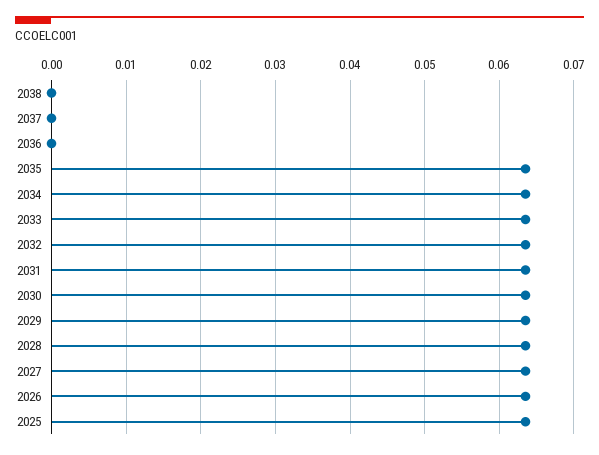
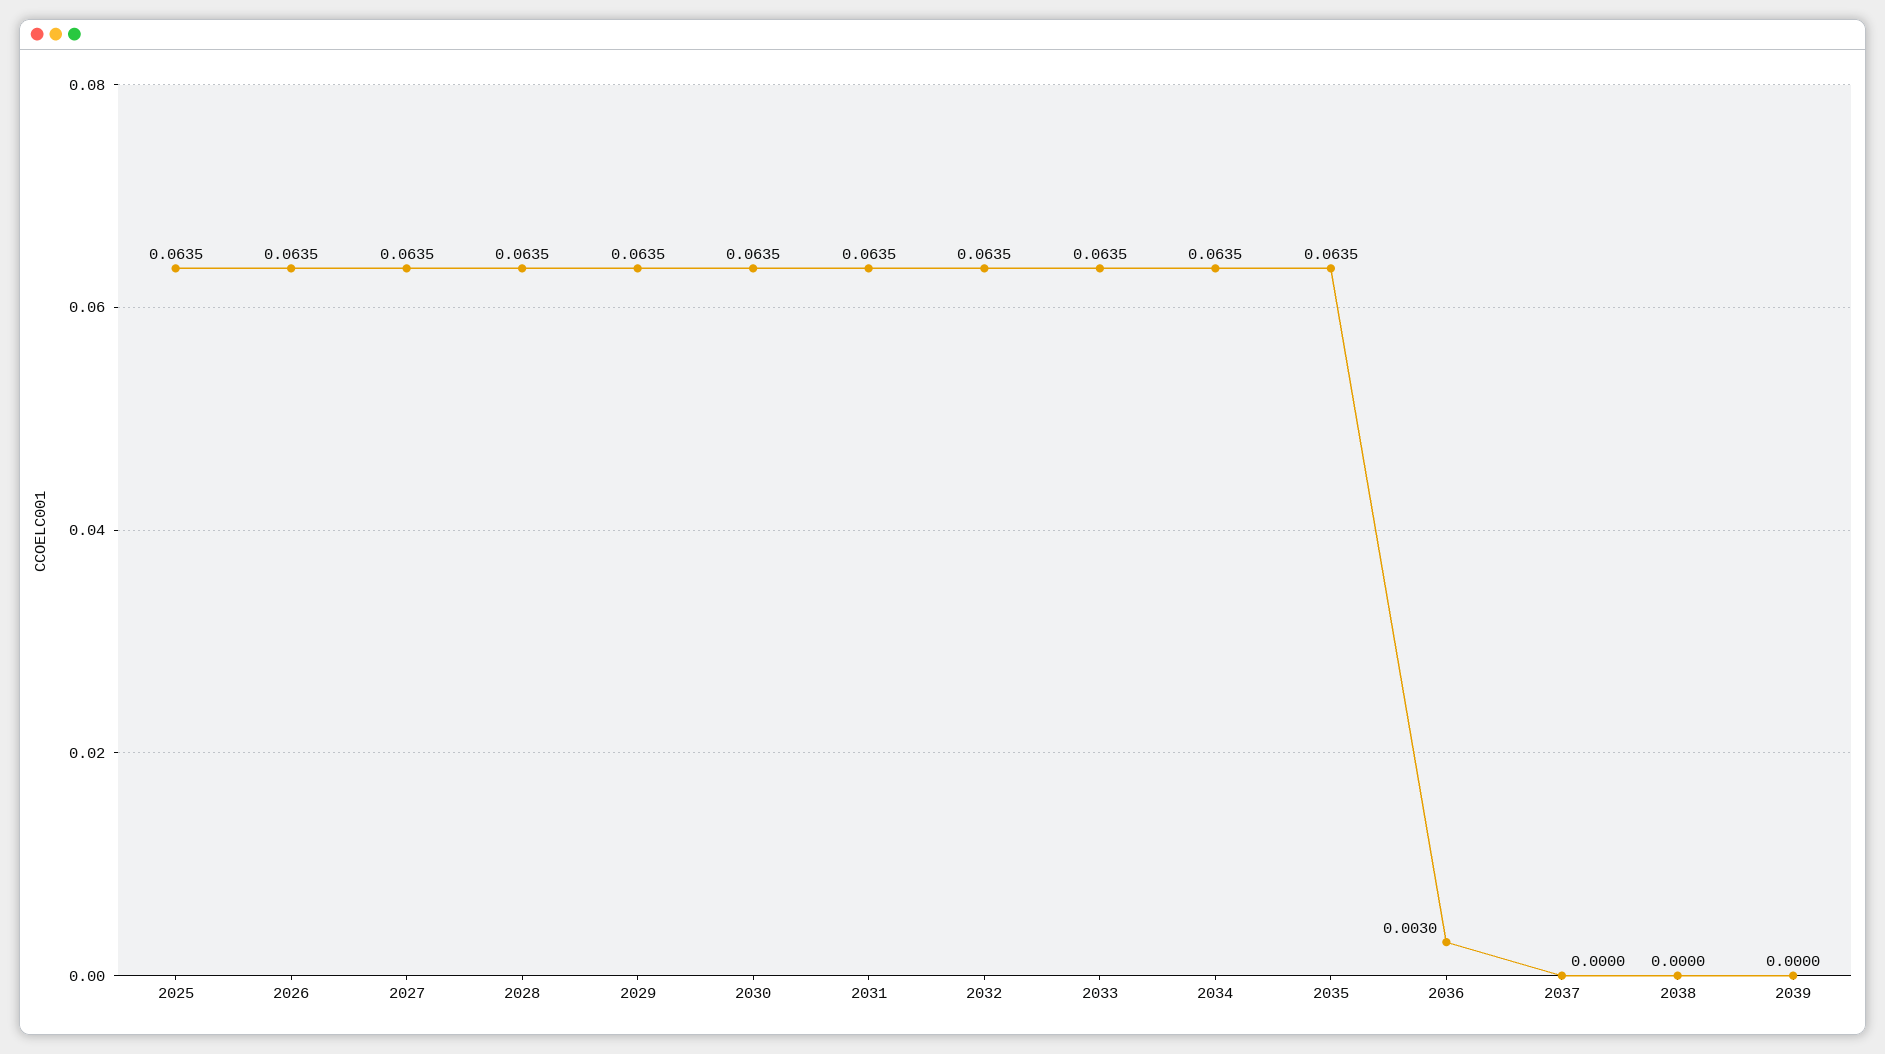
2036: 0 -> 0.003
2039: none -> 0

